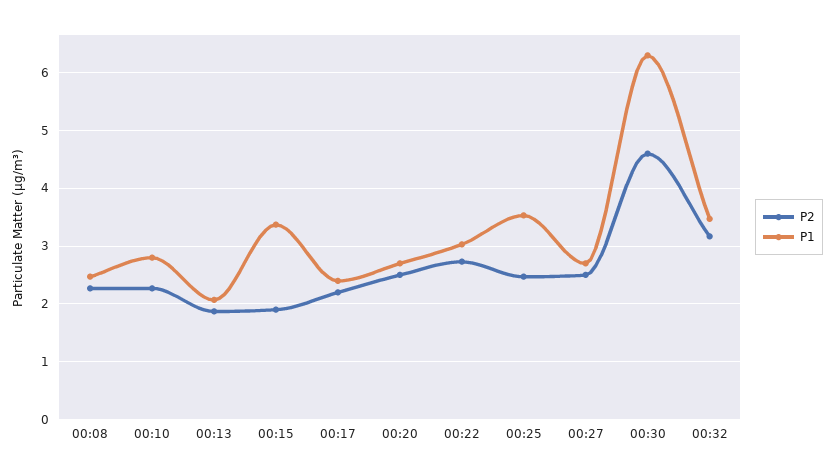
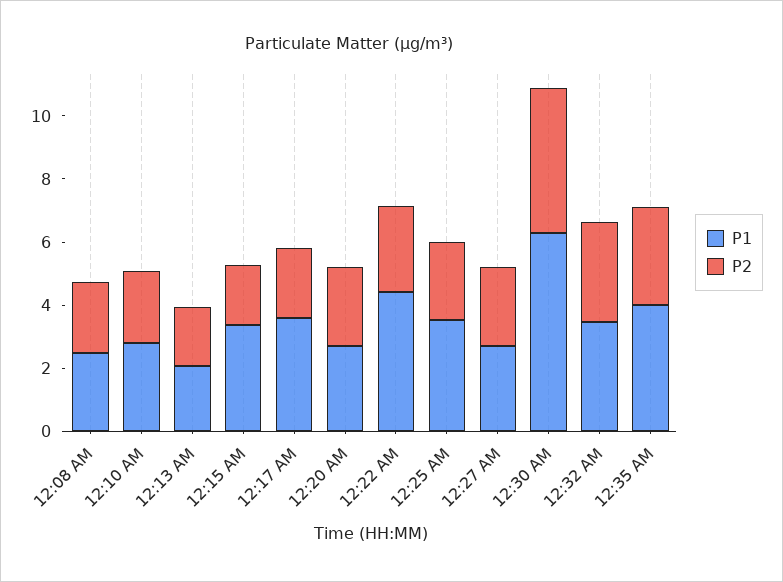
P1, 00:17: 2.4 -> 3.5
P1, 00:22: 3 -> 4.5
P1, 12:35 AM: none -> 4
P2, 12:35 AM: none -> 3

